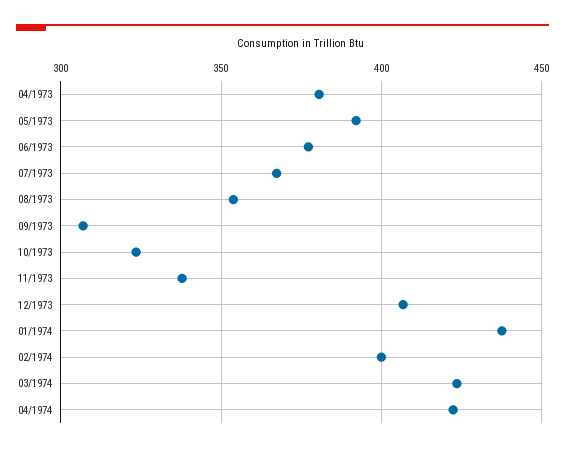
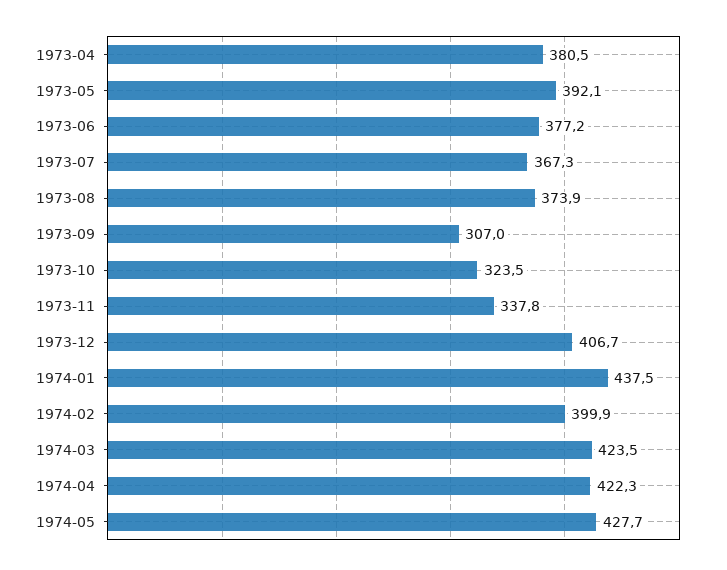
08/1973: 355 -> 373.9
1974-05: none -> 427.7

